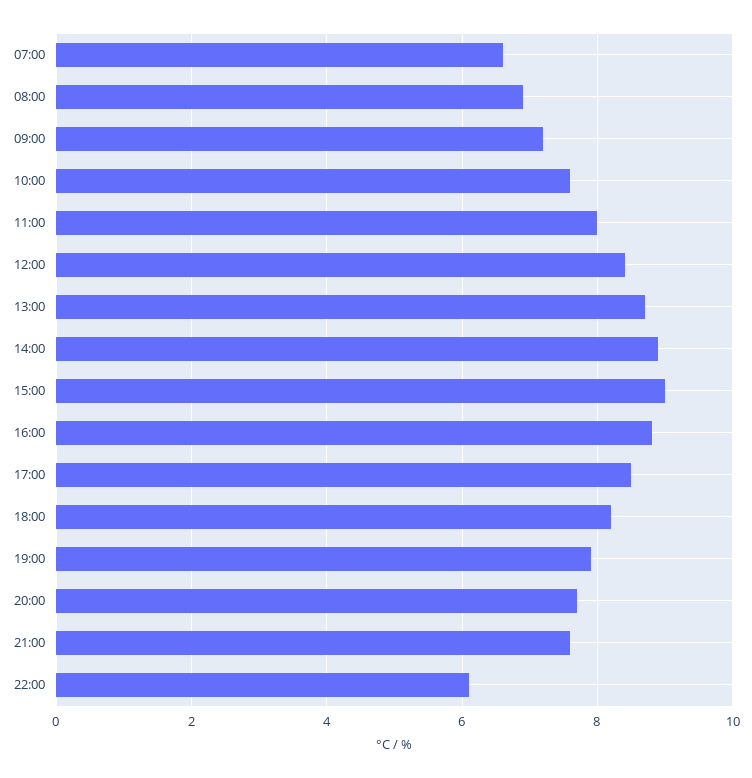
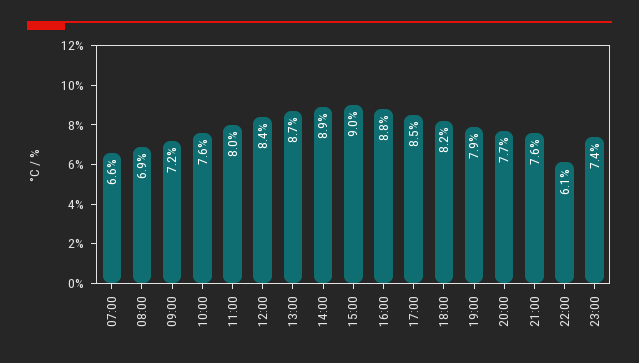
23:00: none -> 7.4

